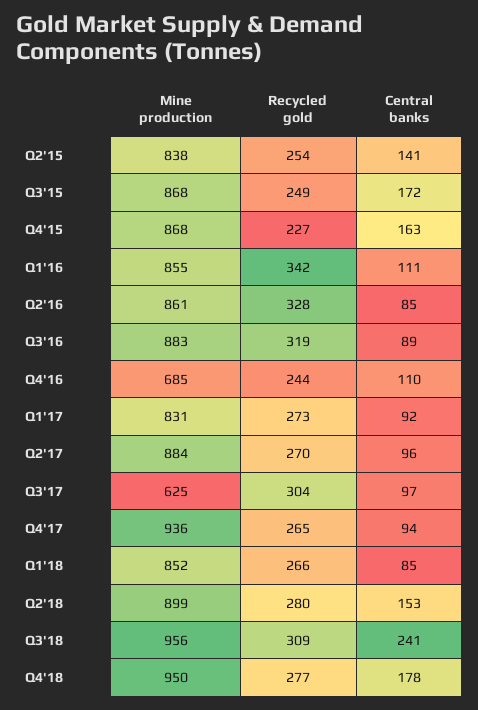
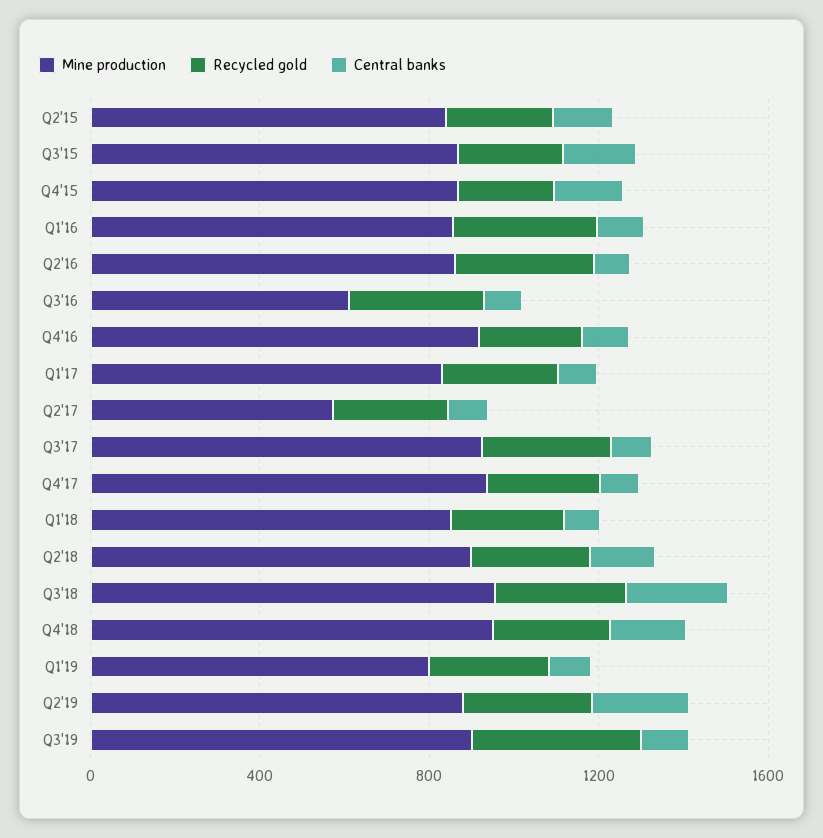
Mine production, Q3'16: 883 -> 600
Mine production, Q4'16: 685 -> 900
Mine production, Q2'17: 884 -> 600
Mine production, Q3'17: 625 -> 900
Mine production, Q1'19: none -> 800
Recycled gold, Q1'19: none -> 300
Central banks, Q1'19: none -> 100
Mine production, Q2'19: none -> 900
Recycled gold, Q2'19: none -> 300
Central banks, Q2'19: none -> 200
Mine production, Q3'19: none -> 900
Recycled gold, Q3'19: none -> 400
Central banks, Q3'19: none -> 100

